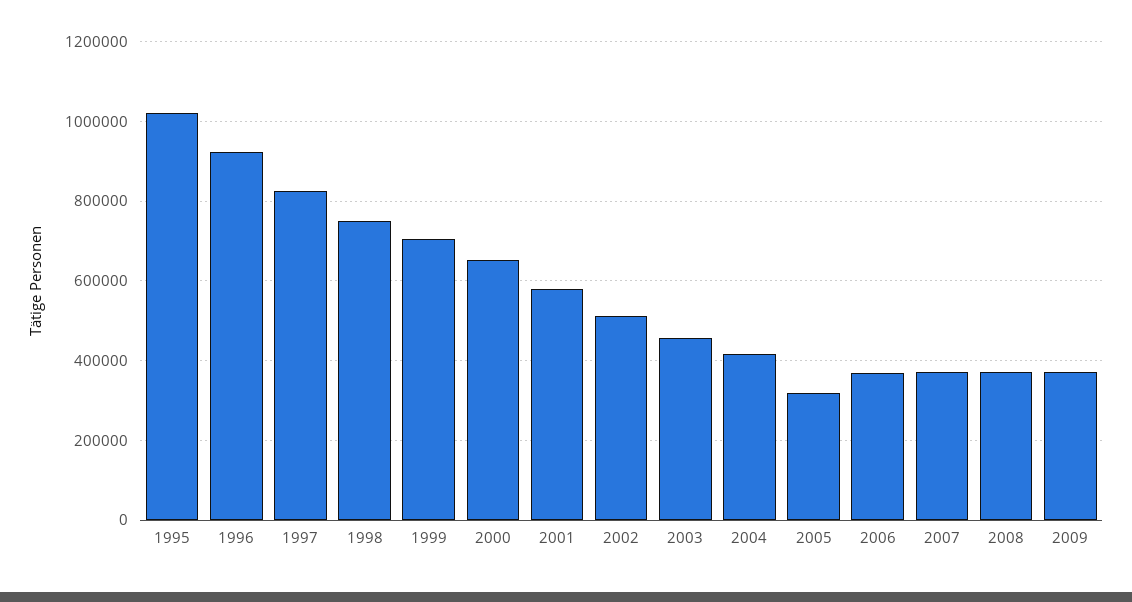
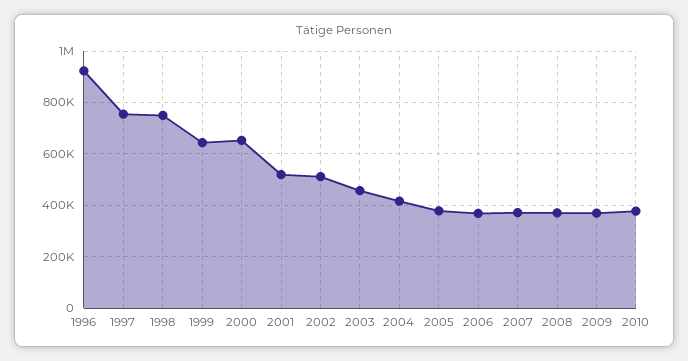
1995: 1020000 -> none
1997: 820000 -> 750000
1999: 700000 -> 650000
2001: 580000 -> 525000
2005: 320000 -> 375000
2010: none -> 375000

